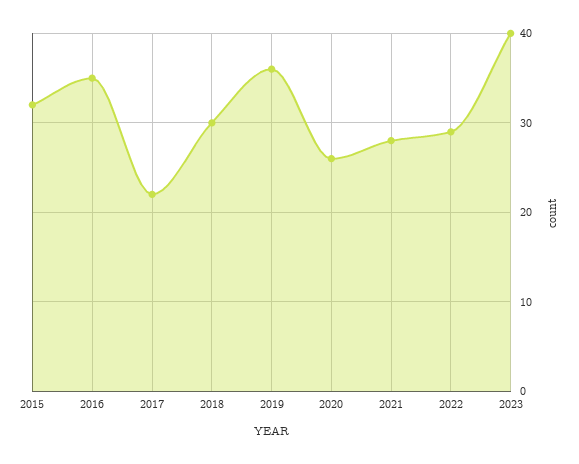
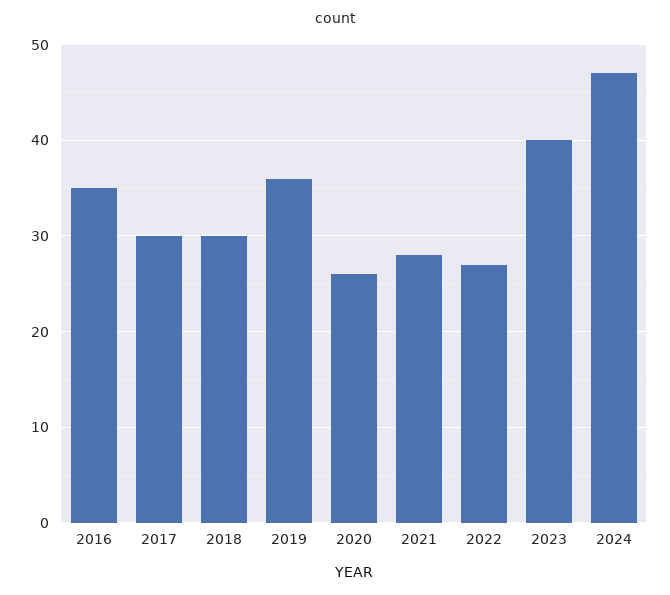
2015: 32 -> none
2017: 22 -> 30
2022: 29 -> 27
2024: none -> 47

